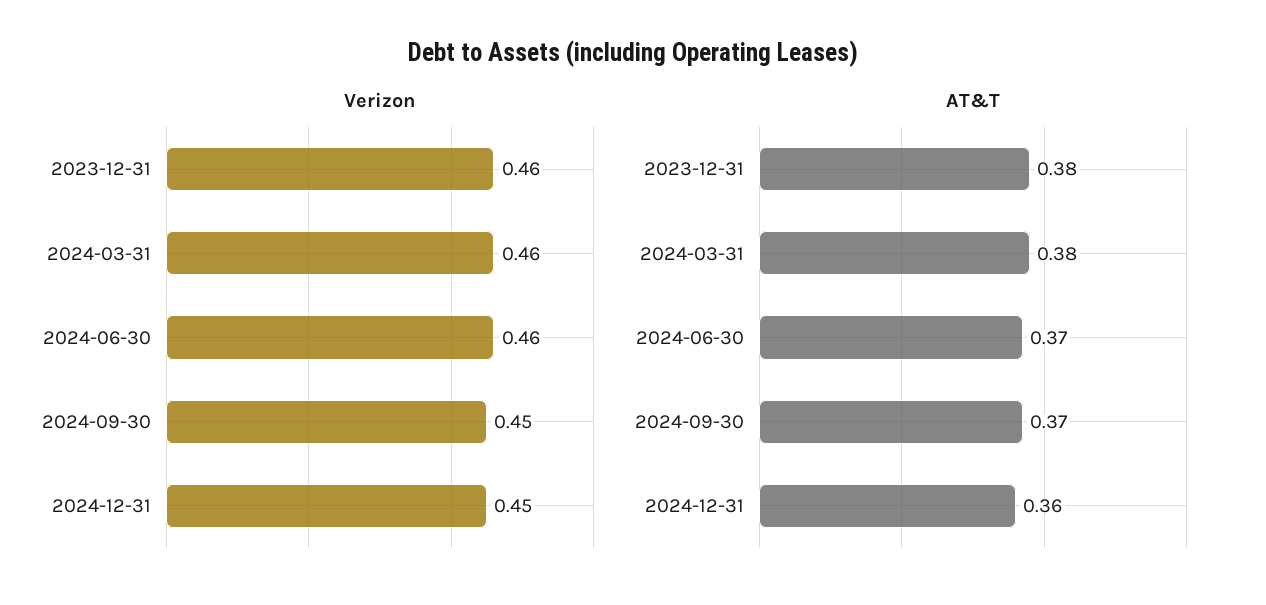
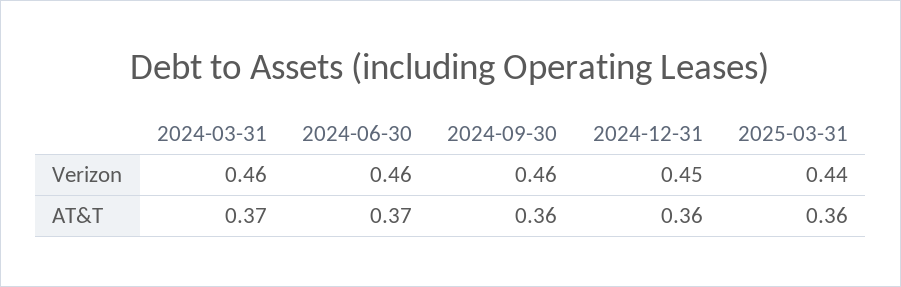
Verizon, 2023-12-31: 0.46 -> none
Verizon, 2024-09-30: 0.45 -> 0.46
AT&T, 2023-12-31: 0.38 -> none
AT&T, 2024-03-31: 0.38 -> 0.37
AT&T, 2024-09-30: 0.37 -> 0.36
Verizon, 2025-03-31: none -> 0.44
AT&T, 2025-03-31: none -> 0.36

